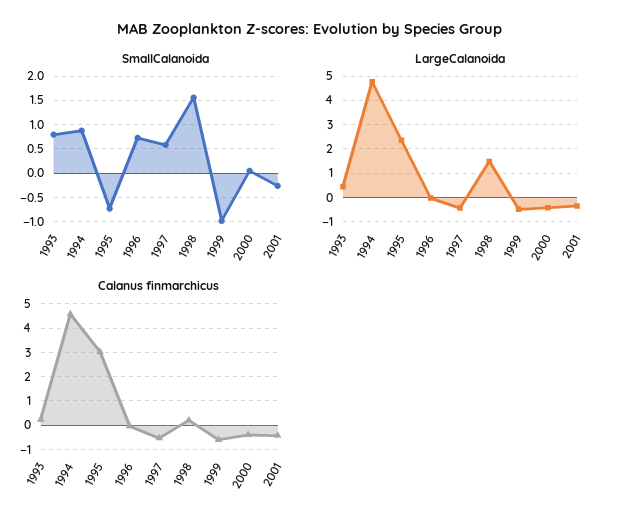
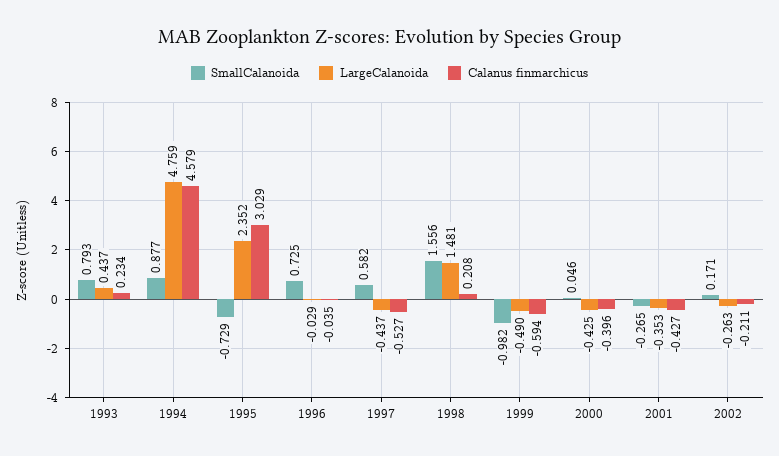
SmallCalanoida, 2002: none -> 0.171
LargeCalanoida, 2002: none -> -0.263
Calanus finmarchicus, 2002: none -> -0.211

